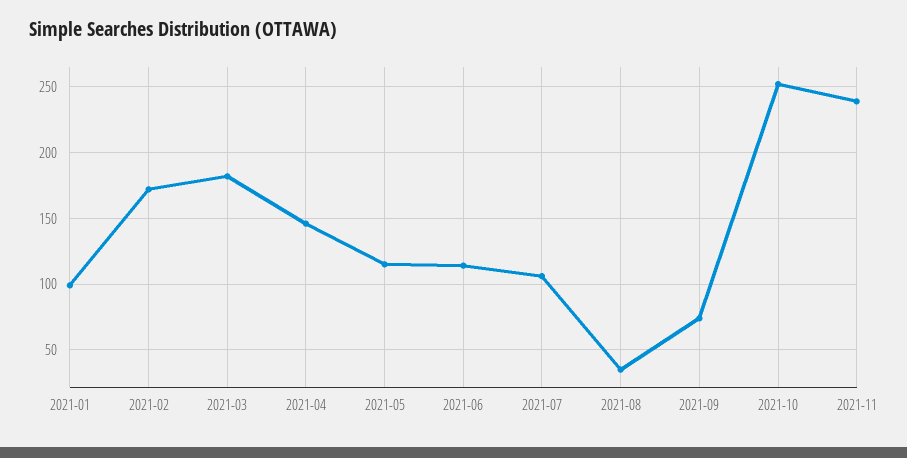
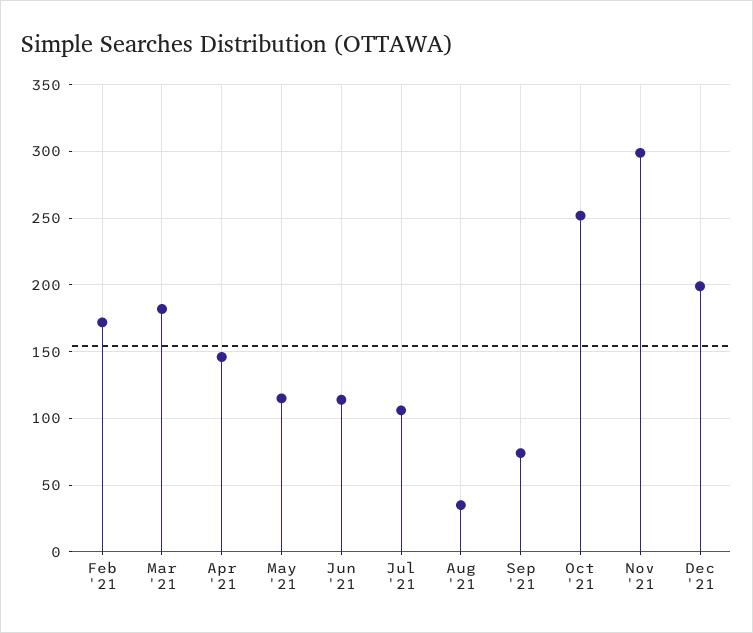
2021-01: 100 -> none
2021-11: 240 -> 300
Dec '21: none -> 200

